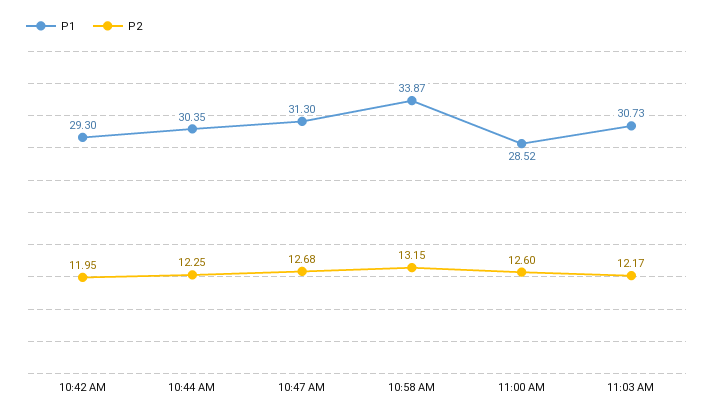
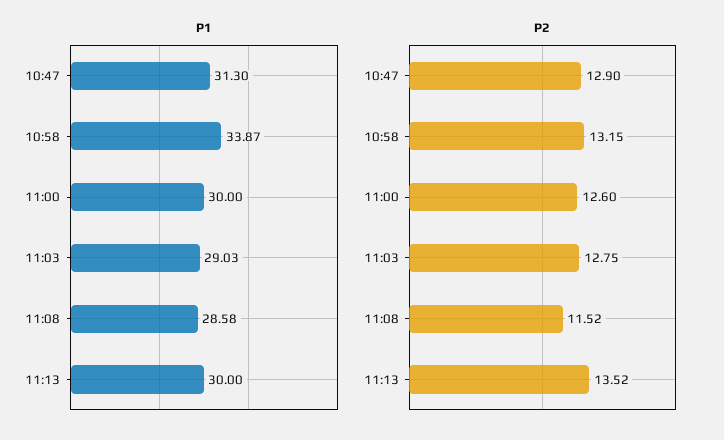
P1, 10:42 AM: 29.3 -> none
P2, 10:42 AM: 11.95 -> none
P1, 10:44 AM: 30.35 -> none
P2, 10:44 AM: 12.25 -> none
P2, 10:47 AM: 12.68 -> 12.9
P1, 11:00 AM: 28.52 -> 30
P1, 11:03 AM: 30.73 -> 29.03
P2, 11:03 AM: 12.17 -> 12.75
P1, 11:08: none -> 28.58
P1, 11:13: none -> 30
P2, 11:08: none -> 11.52
P2, 11:13: none -> 13.52

